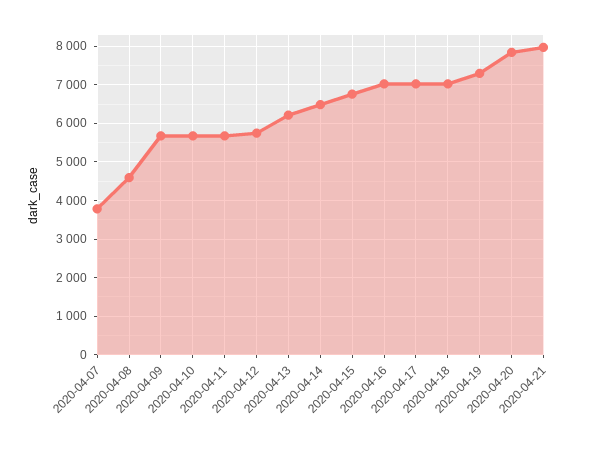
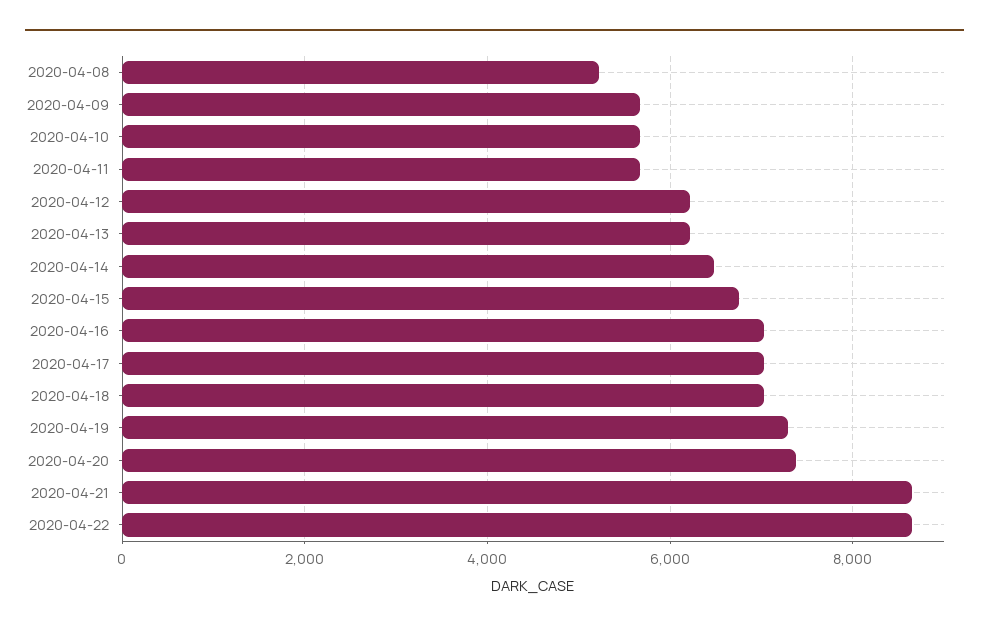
2020-04-07: 3800 -> none
2020-04-08: 4600 -> 5200
2020-04-12: 5800 -> 6200
2020-04-20: 7800 -> 7400
2020-04-21: 8000 -> 8600
2020-04-22: none -> 8600

